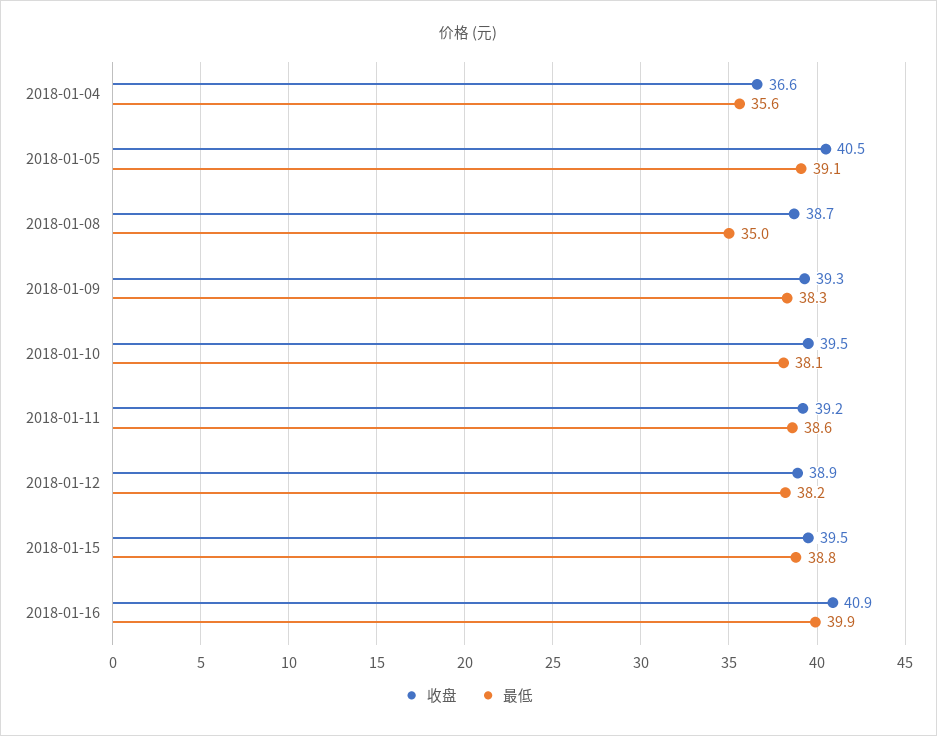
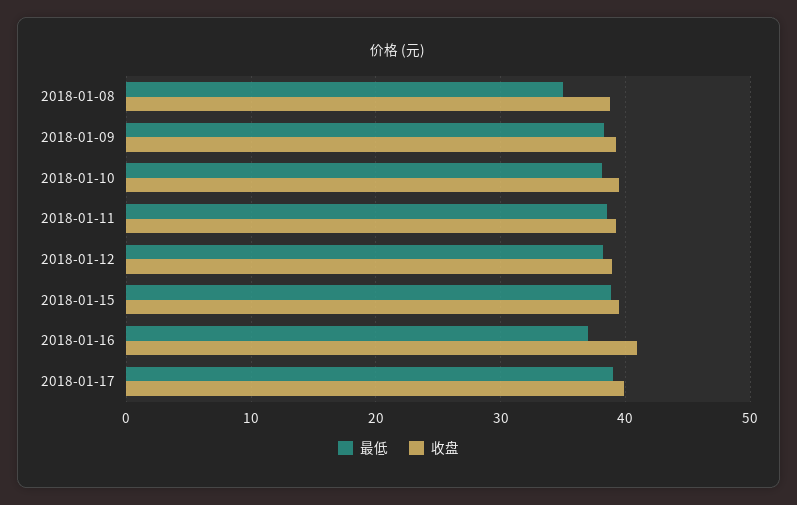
收盘, 2018-01-04: 36.6 -> none
最低, 2018-01-04: 35.6 -> none
收盘, 2018-01-05: 40.5 -> none
最低, 2018-01-05: 39.1 -> none
最低, 2018-01-16: 39.9 -> 37
最低, 2018-01-17: none -> 39
收盘, 2018-01-17: none -> 40

